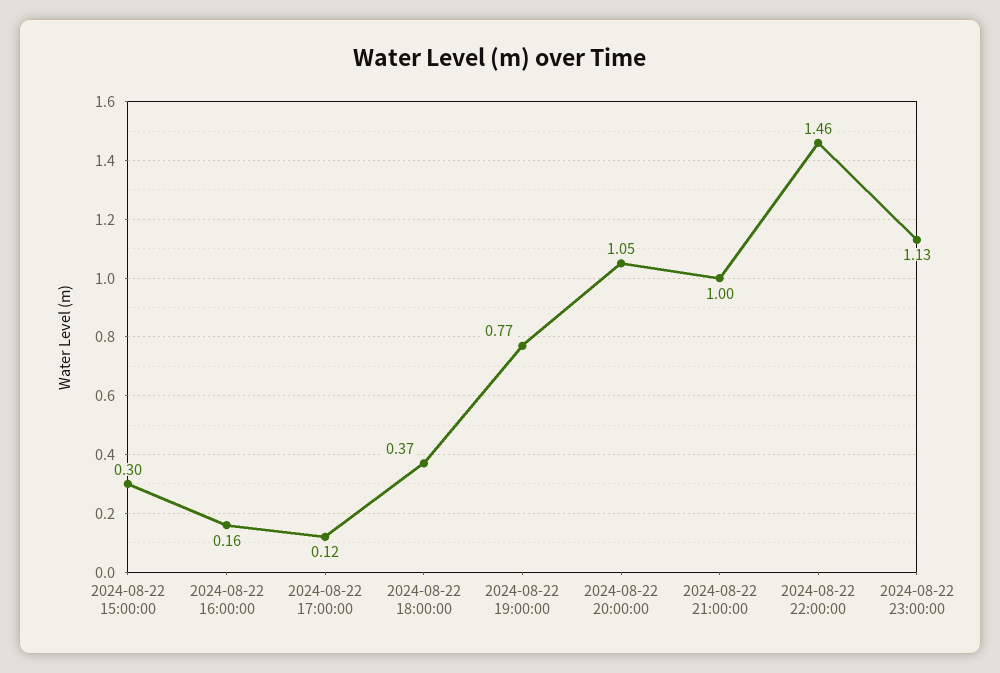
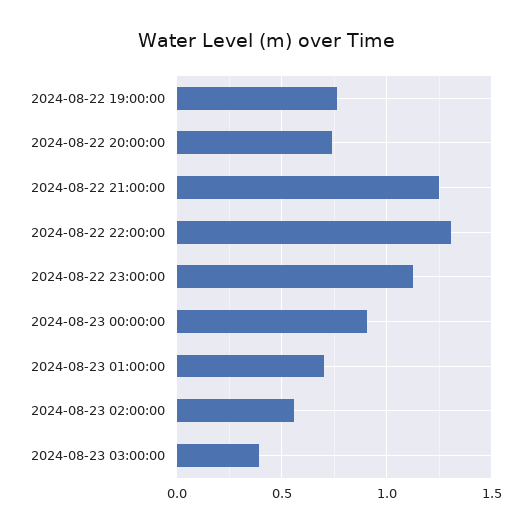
2024-08-22 15:00:00: 0.3 -> none
2024-08-22 16:00:00: 0.16 -> none
2024-08-22 17:00:00: 0.12 -> none
2024-08-22 18:00:00: 0.37 -> none
2024-08-22 20:00:00: 1.05 -> 0.75
2024-08-22 21:00:00: 1 -> 1.25
2024-08-22 22:00:00: 1.46 -> 1.3
2024-08-23 00:00:00: none -> 0.9
2024-08-23 01:00:00: none -> 0.7
2024-08-23 02:00:00: none -> 0.55
2024-08-23 03:00:00: none -> 0.4

